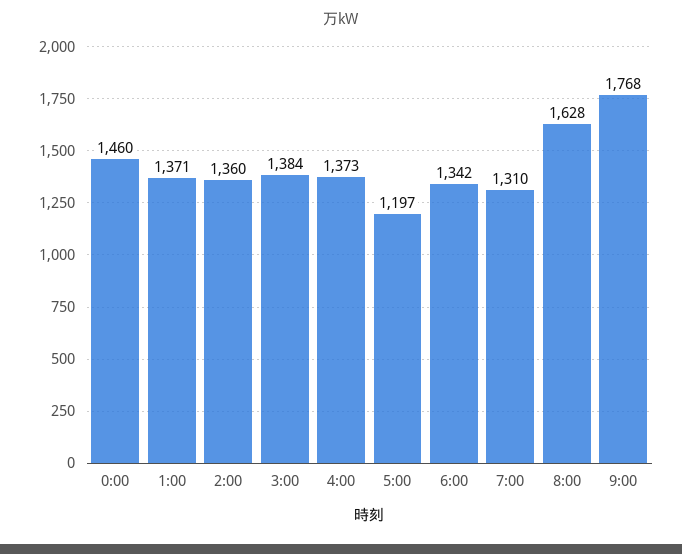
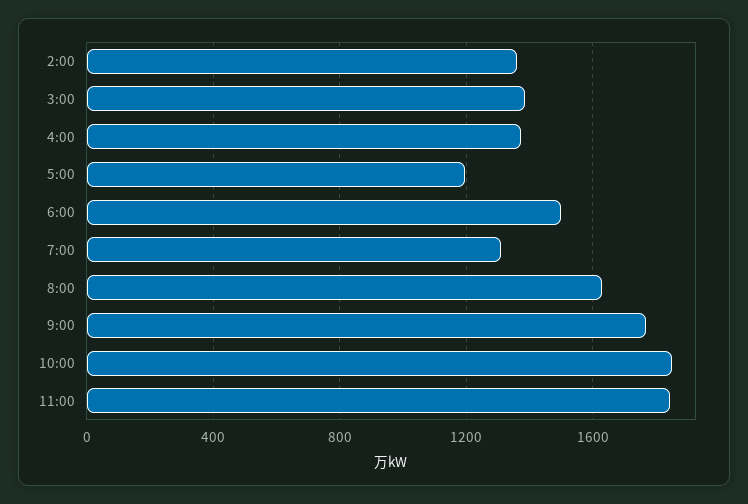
0:00: 1460 -> none
1:00: 1371 -> none
6:00: 1342 -> 1500
10:00: none -> 1850
11:00: none -> 1850

